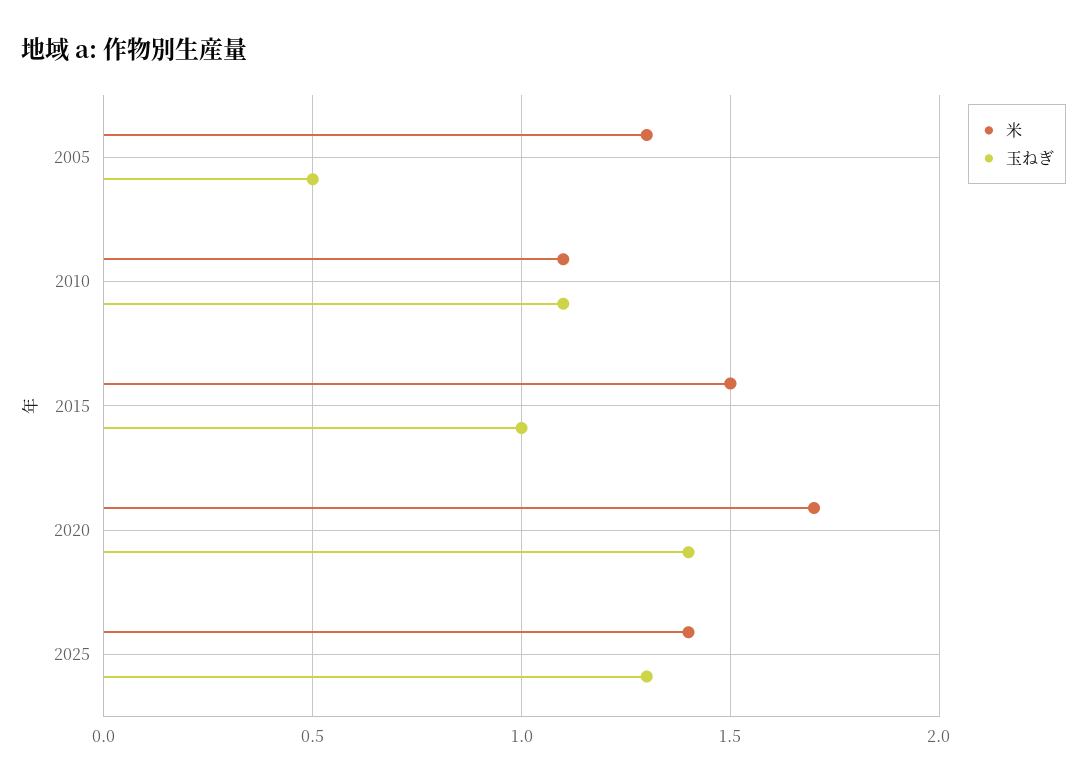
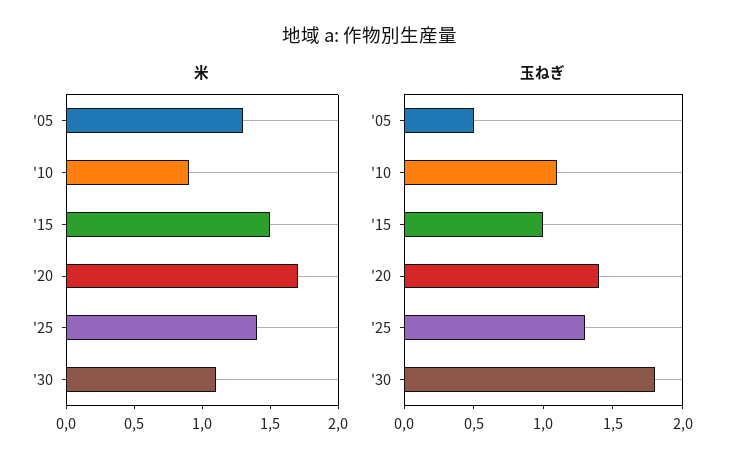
米, 2010: 1.1 -> 0.9
米, '30: none -> 1.1
玉ねぎ, '30: none -> 1.8

